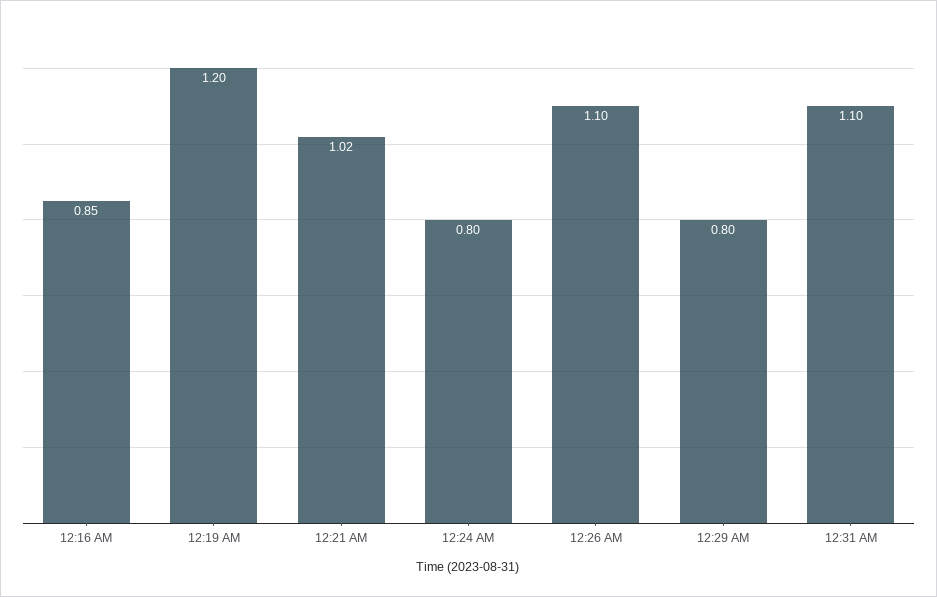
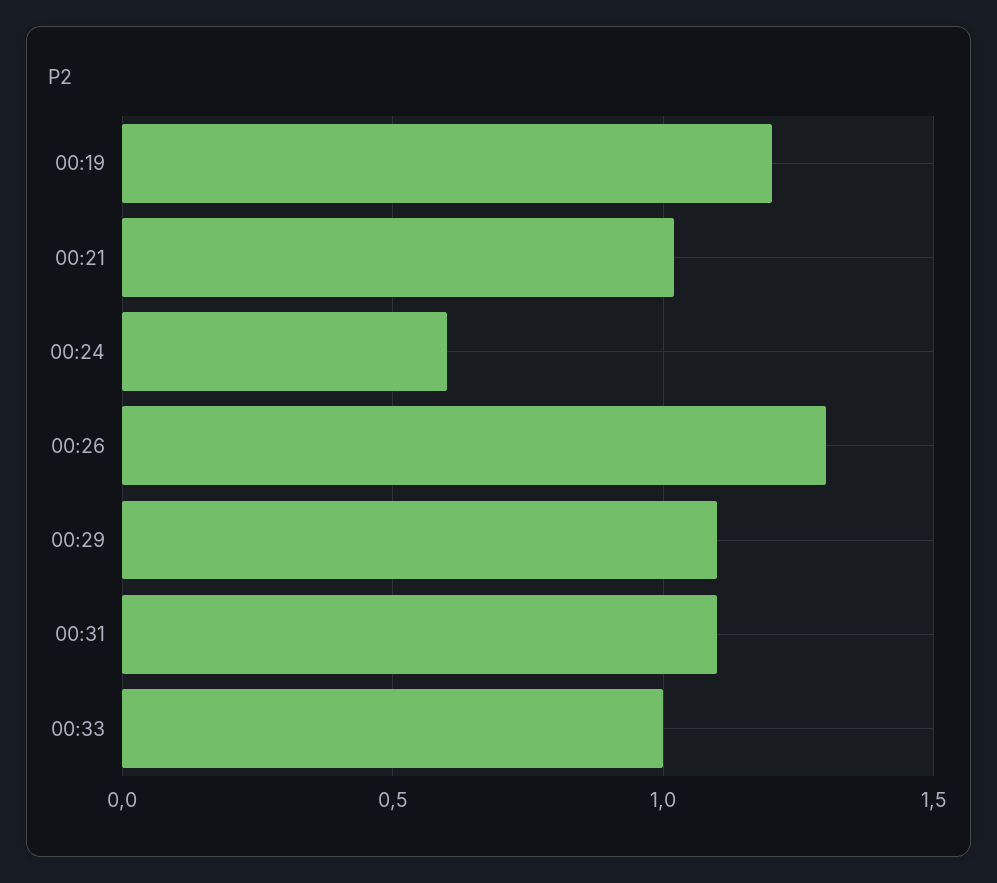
12:16 AM: 0.85 -> none
12:24 AM: 0.8 -> 0.6
12:26 AM: 1.1 -> 1.3
12:29 AM: 0.8 -> 1.1
00:33: none -> 1

